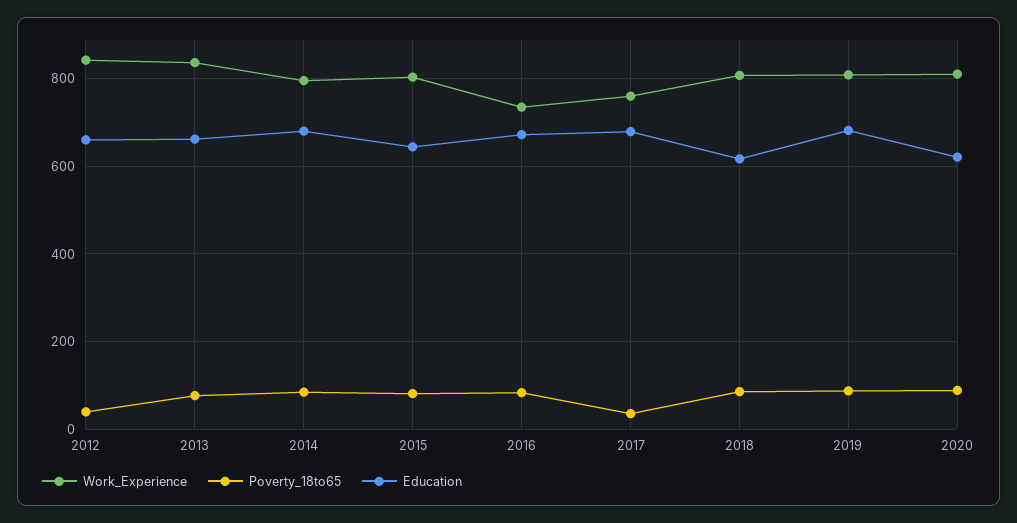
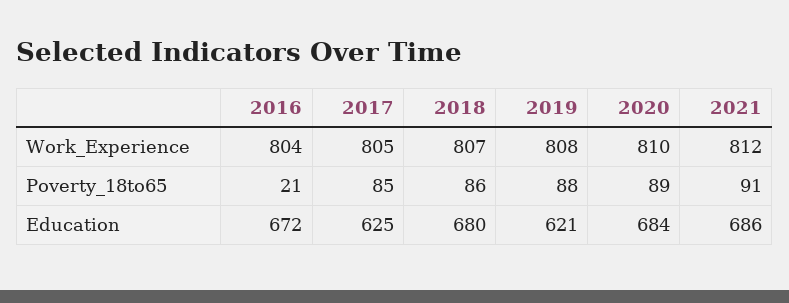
Work_Experience, 2012: 840 -> none
Poverty_18to65, 2012: 40 -> none
Education, 2012: 660 -> none
Work_Experience, 2013: 840 -> none
Poverty_18to65, 2013: 80 -> none
Education, 2013: 660 -> none
Work_Experience, 2014: 800 -> none
Poverty_18to65, 2014: 80 -> none
Education, 2014: 680 -> none
Work_Experience, 2015: 800 -> none
Poverty_18to65, 2015: 80 -> none
Education, 2015: 640 -> none
Work_Experience, 2016: 740 -> 804
Poverty_18to65, 2016: 80 -> 21
Work_Experience, 2017: 760 -> 805
Poverty_18to65, 2017: 40 -> 85
Education, 2017: 680 -> 625
Education, 2018: 620 -> 680
Education, 2019: 680 -> 621
Education, 2020: 620 -> 684
Work_Experience, 2021: none -> 812
Poverty_18to65, 2021: none -> 91
Education, 2021: none -> 686

